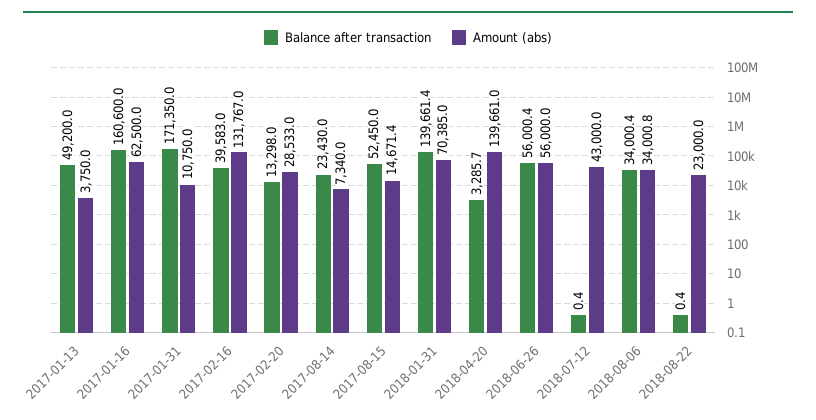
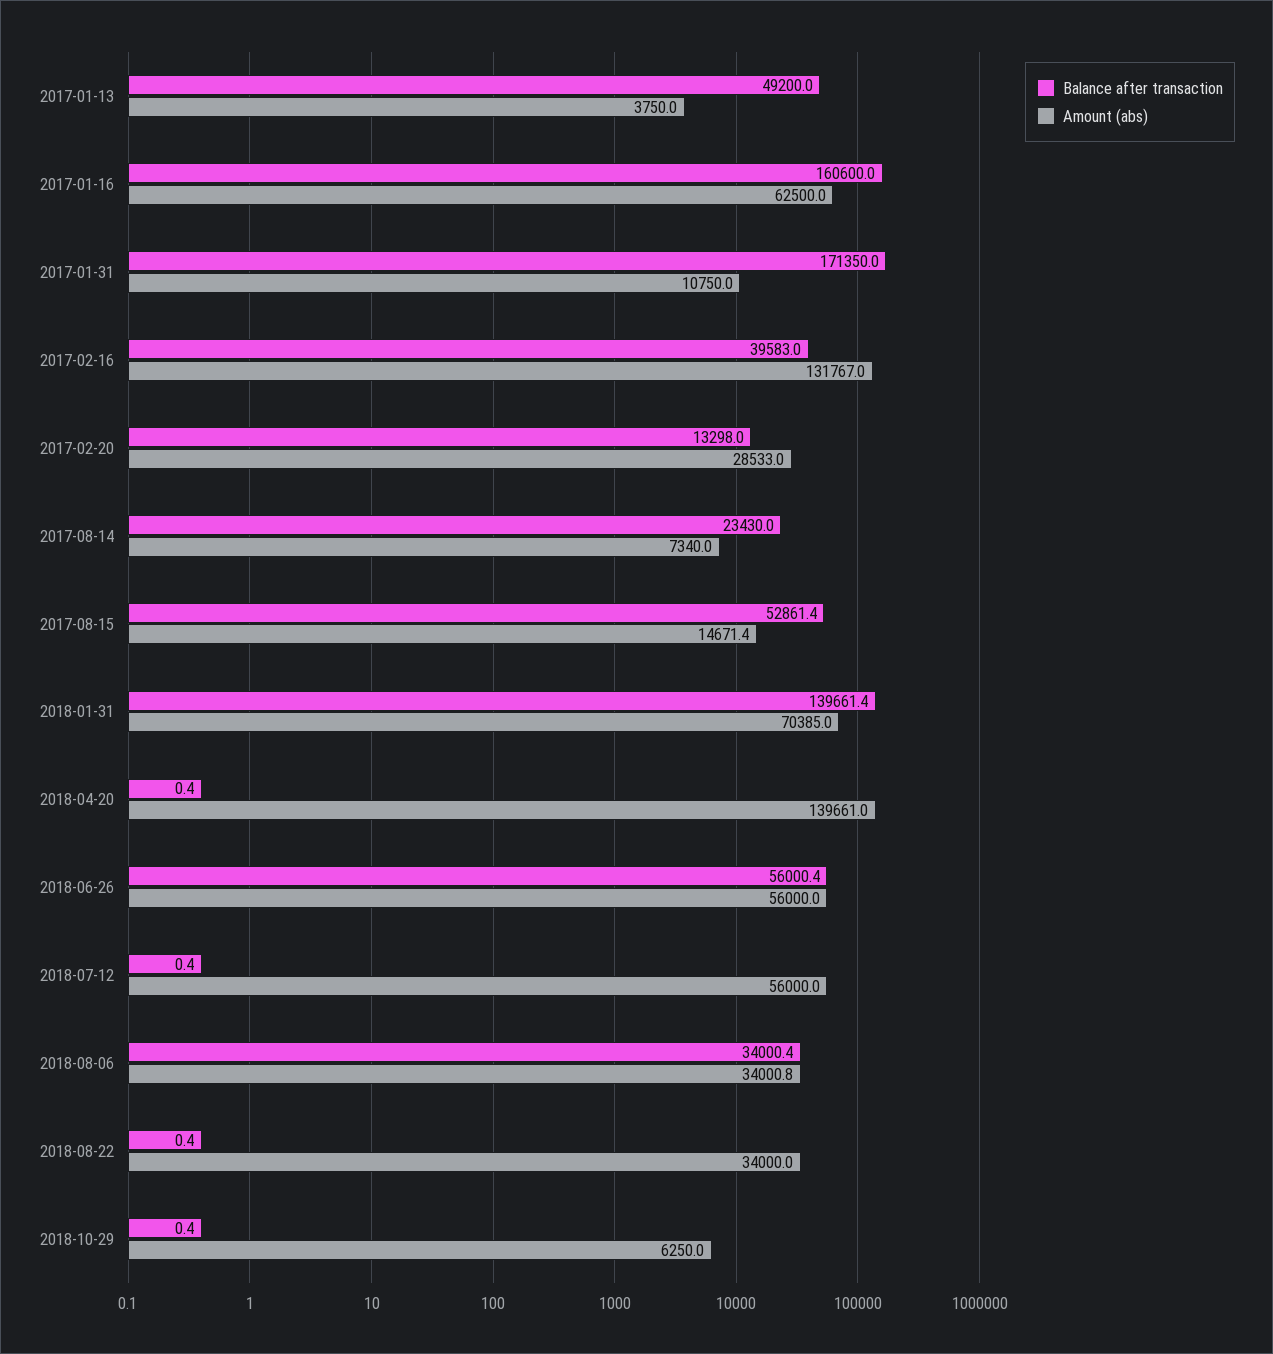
Balance after transaction, 2017-08-15: 52450 -> 52861.4
Balance after transaction, 2018-04-20: 3285.7 -> 0.4
Amount (abs), 2018-07-12: 43000 -> 56000
Amount (abs), 2018-08-22: 23000 -> 34000
Balance after transaction, 2018-10-29: none -> 0.4
Amount (abs), 2018-10-29: none -> 6250

